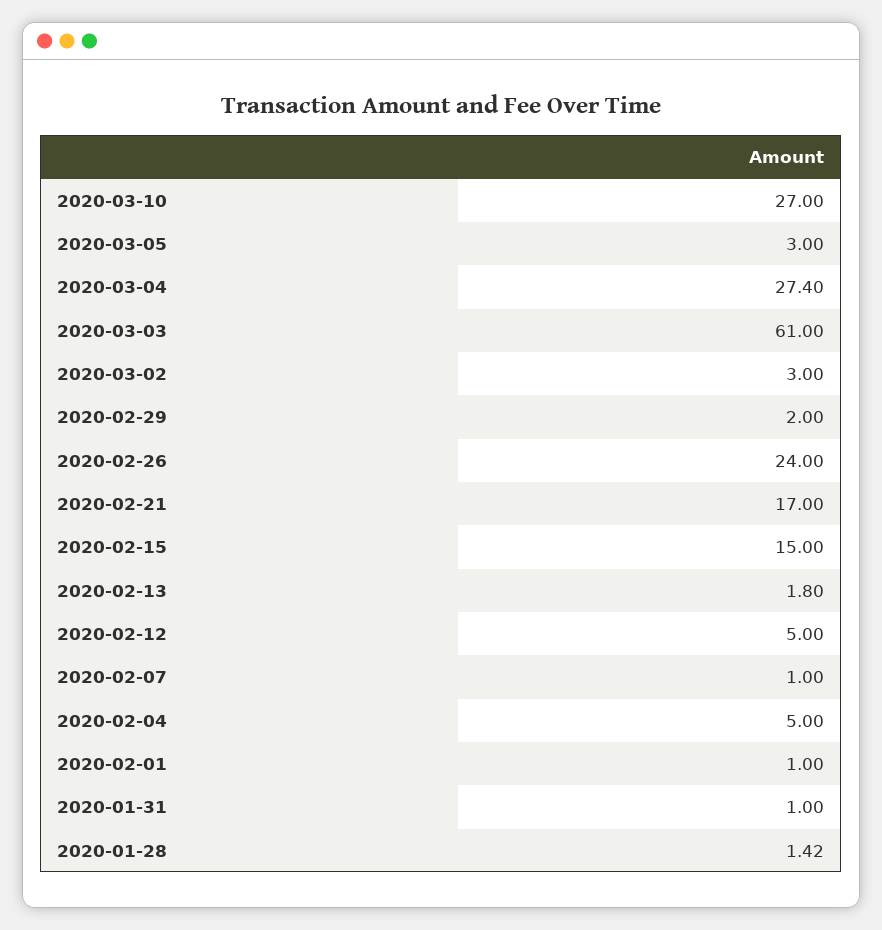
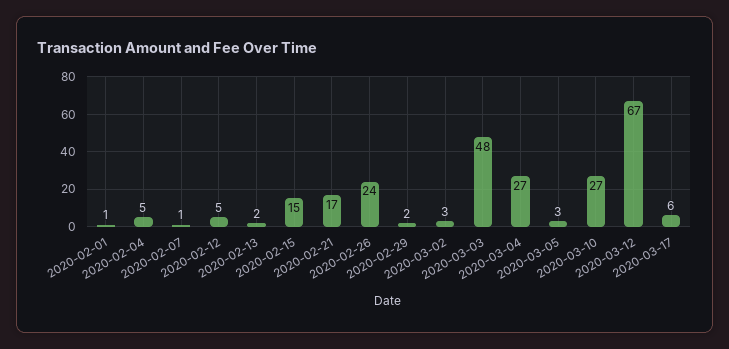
2020-03-03: 61 -> 48
2020-01-31: 1 -> none
2020-01-28: 1.42 -> none
2020-03-12: none -> 67
2020-03-17: none -> 6

